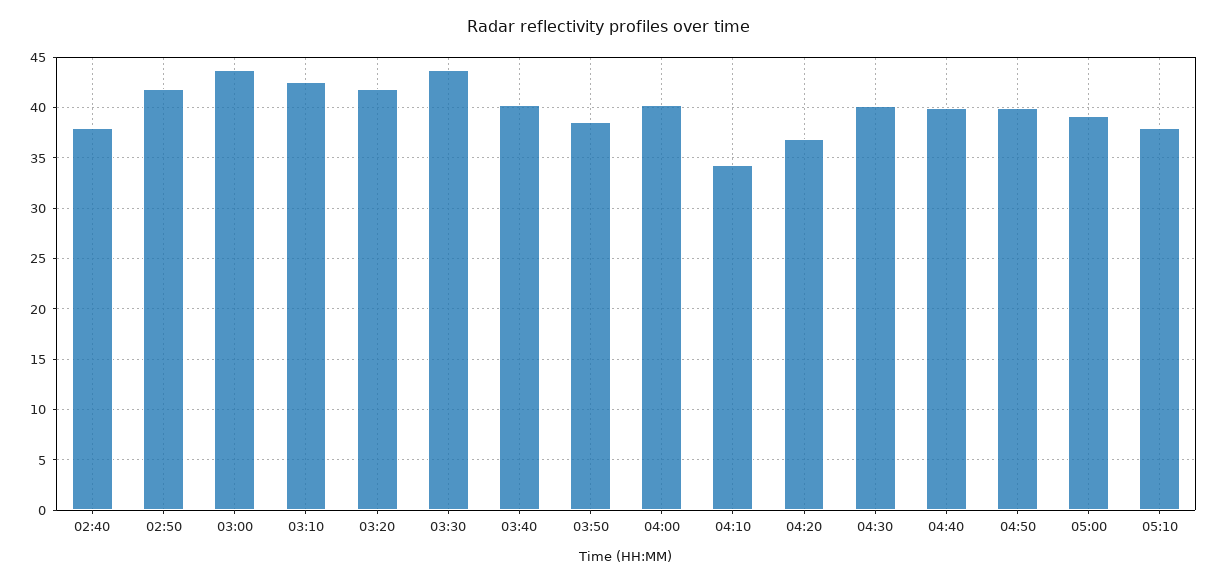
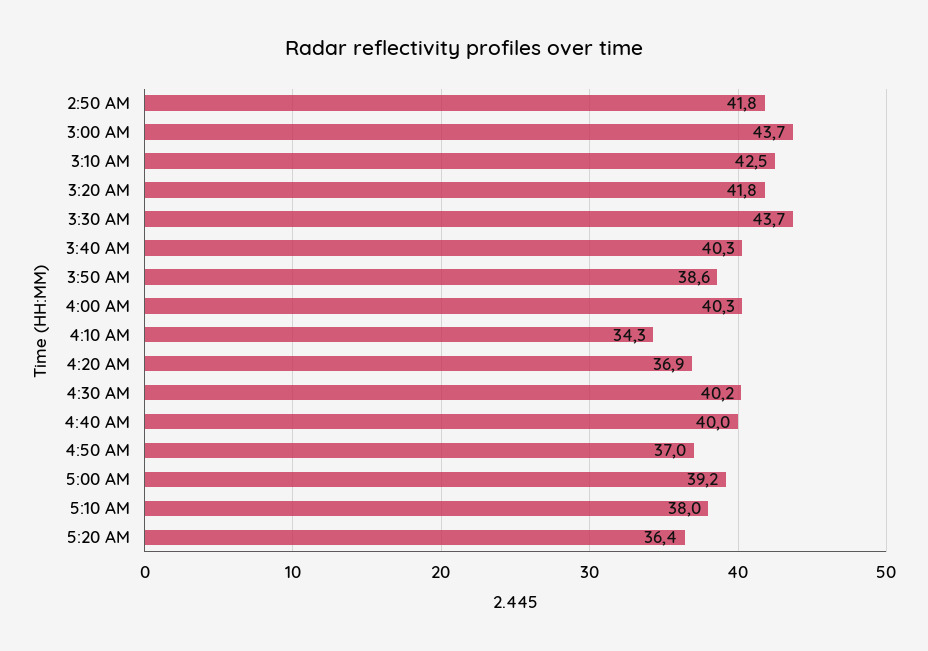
02:40: 38 -> none
04:50: 40 -> 37
5:20 AM: none -> 36.4

